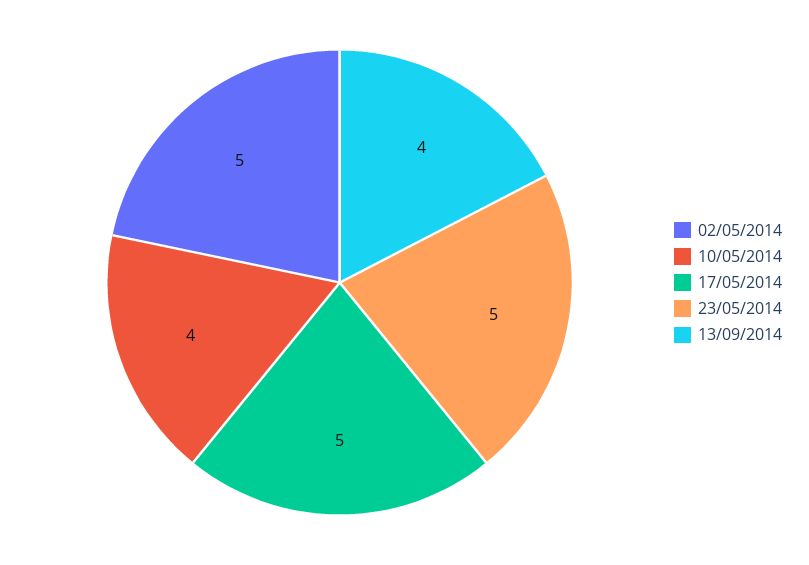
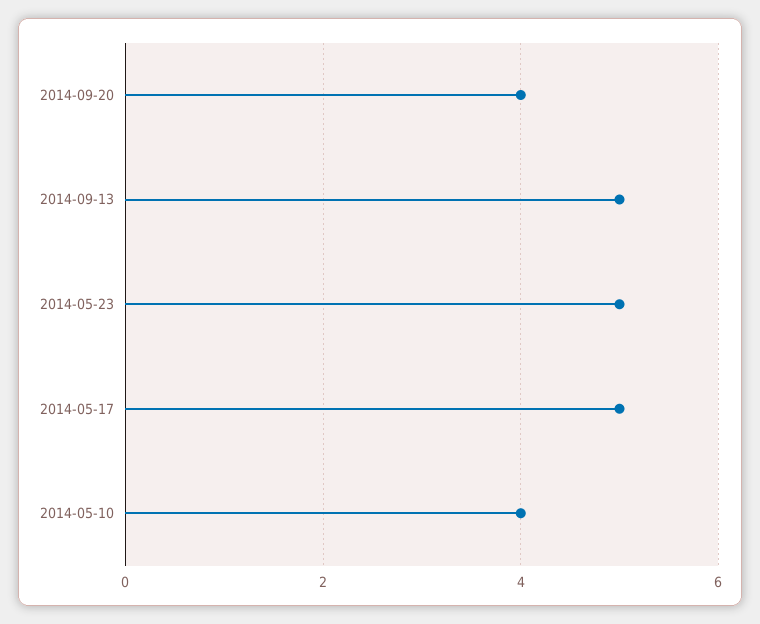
02/05/2014: 5 -> none
13/09/2014: 4 -> 5
2014-09-20: none -> 4

